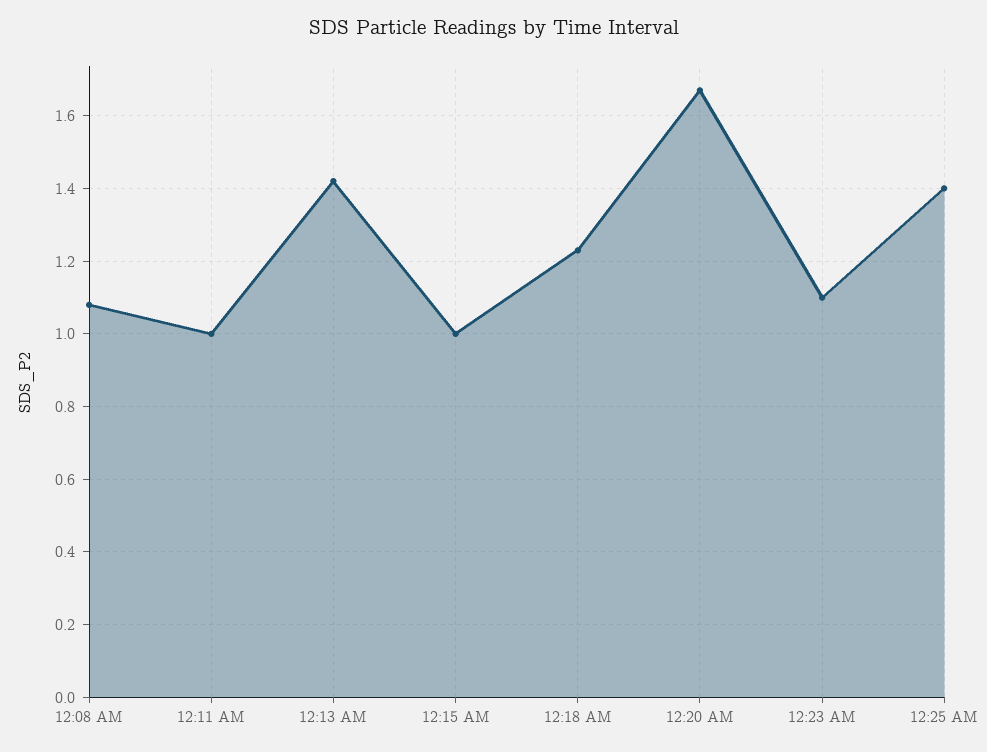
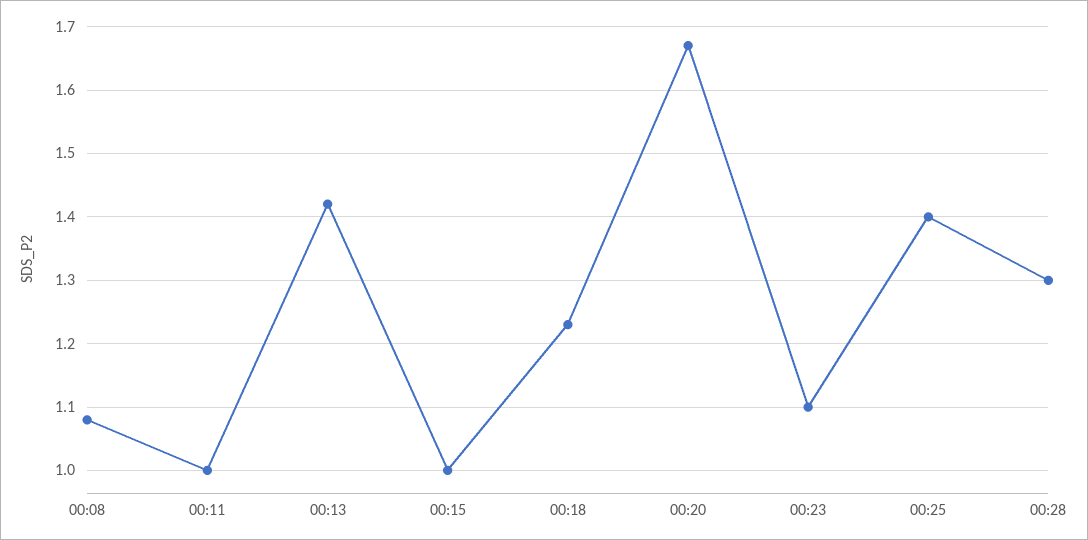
00:28: none -> 1.3

